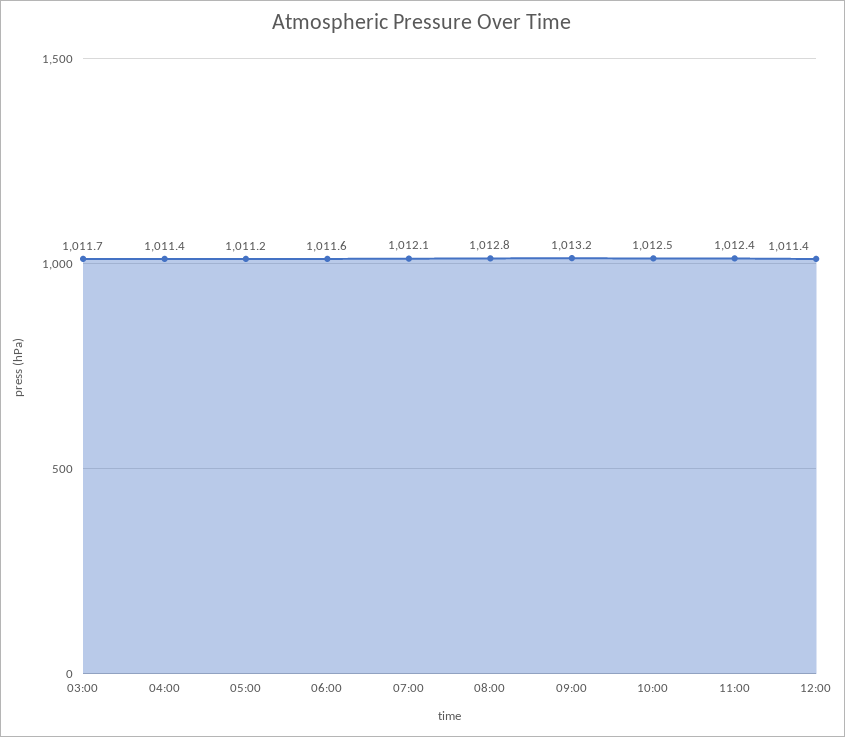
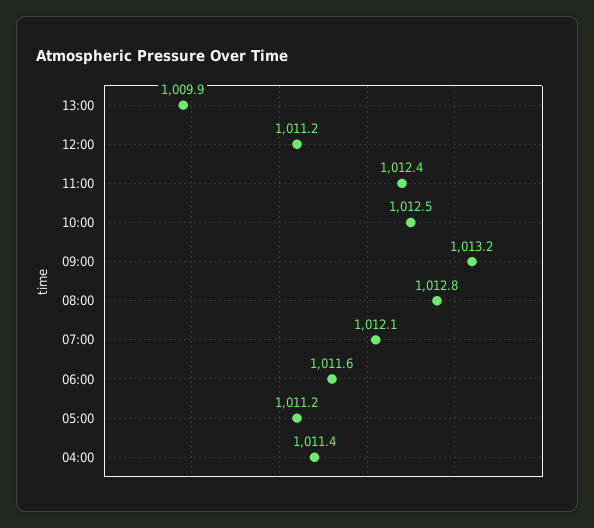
03:00: 1011.7 -> none
12:00: 1011.4 -> 1011.2
13:00: none -> 1009.9

